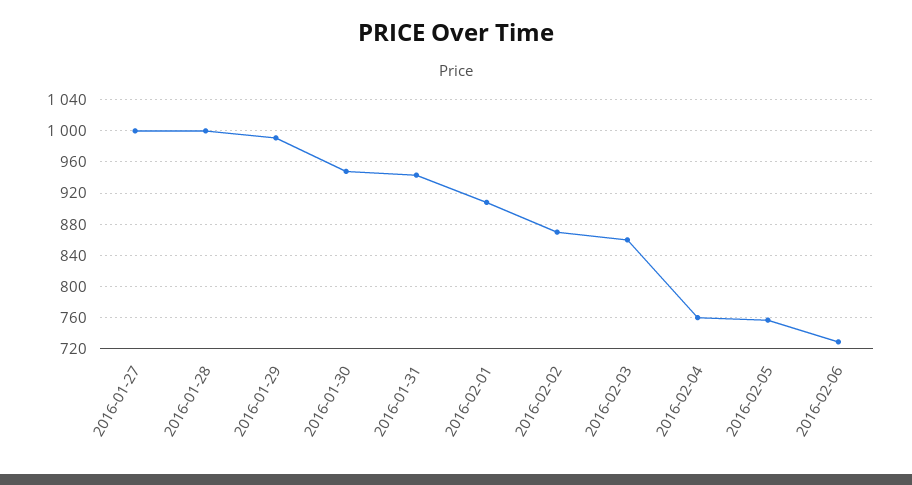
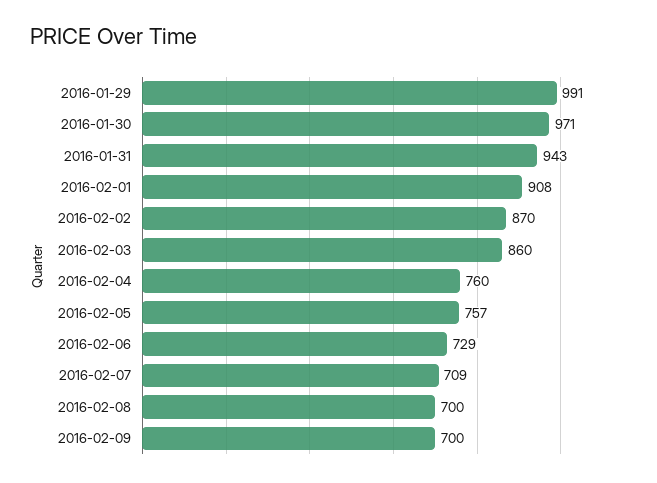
2016-01-27: 1000 -> none
2016-01-28: 1000 -> none
2016-01-30: 950 -> 971
2016-02-07: none -> 709
2016-02-08: none -> 700
2016-02-09: none -> 700

